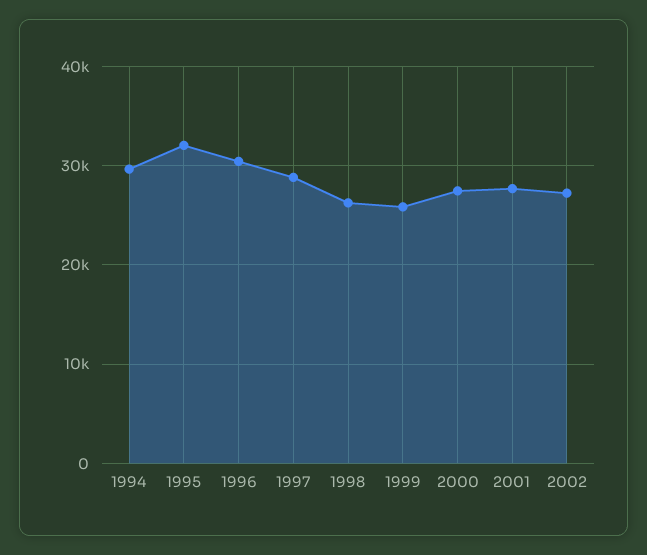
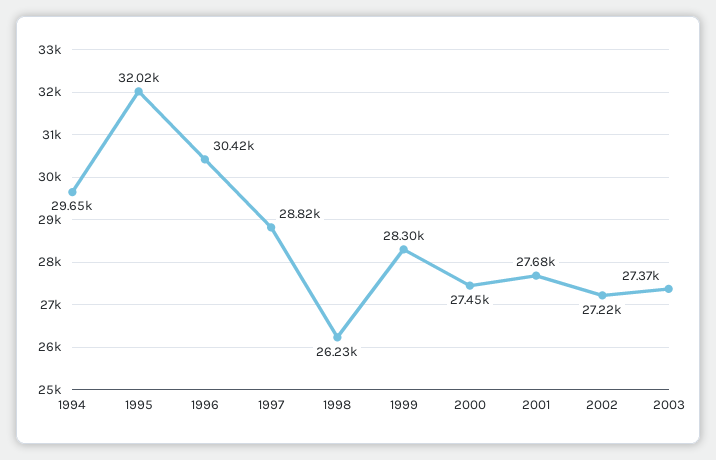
1999: 26000 -> 28300
2003: none -> 27370

